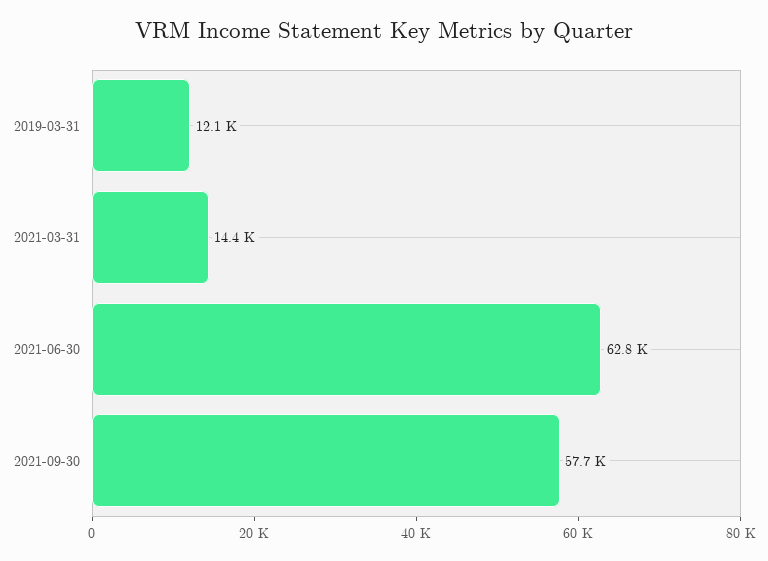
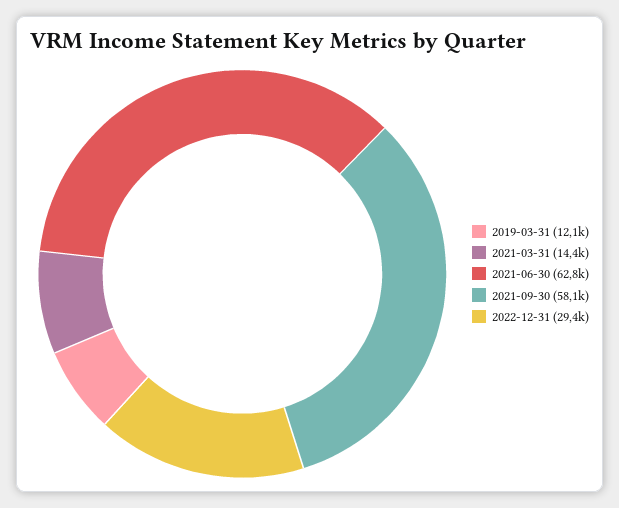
2021-09-30: 57700 -> 58100
2022-12-31: none -> 29400

